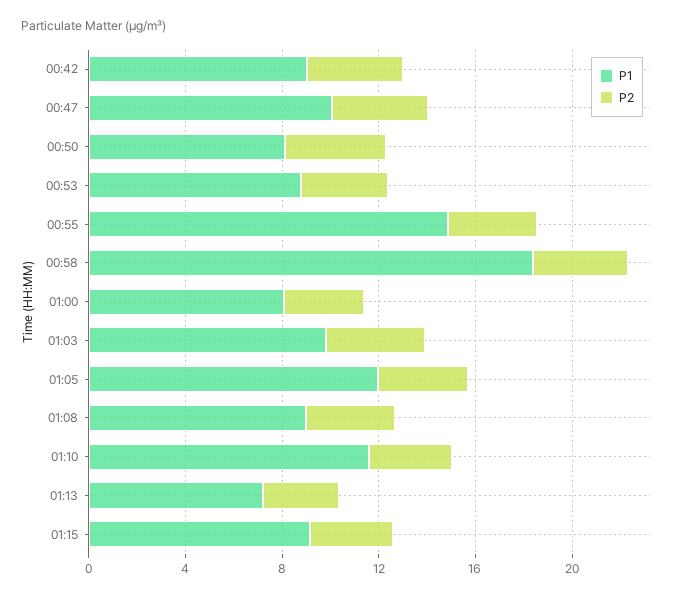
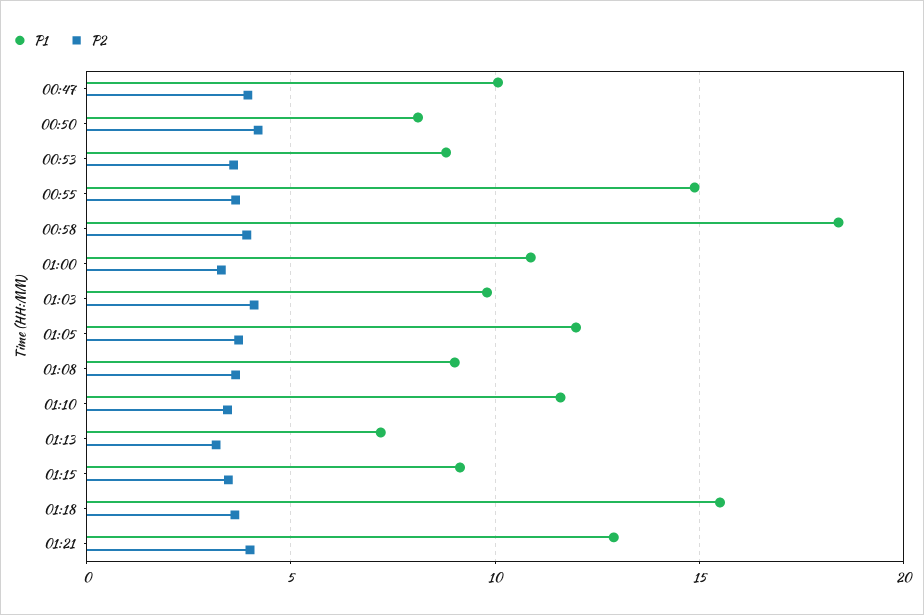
P1, 00:42: 9 -> none
P2, 00:42: 4 -> none
P1, 01:00: 8 -> 11
P1, 01:18: none -> 15.5
P2, 01:18: none -> 3.5
P1, 01:21: none -> 13
P2, 01:21: none -> 4

